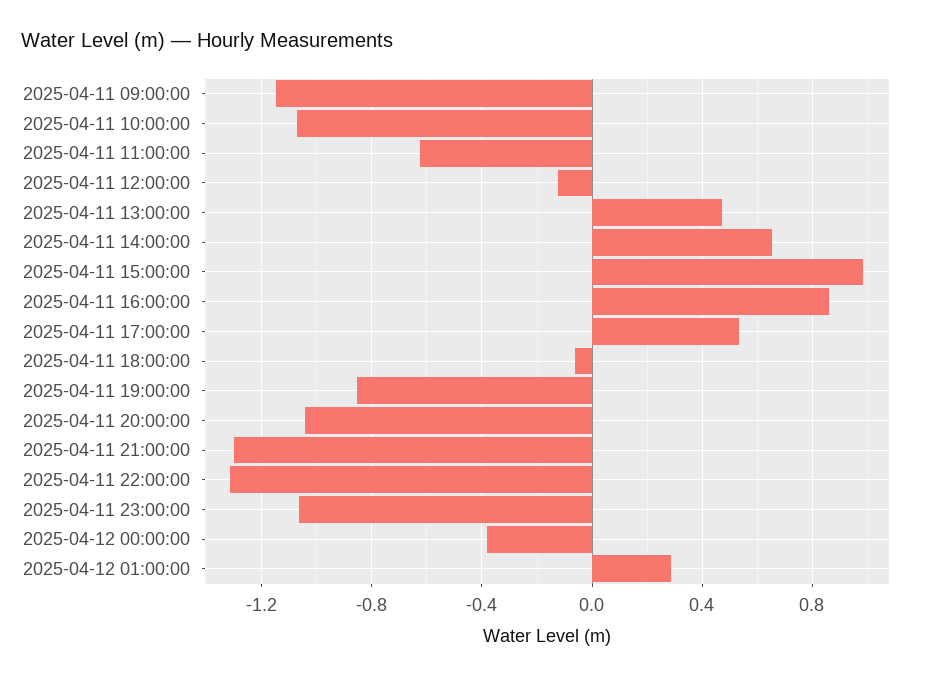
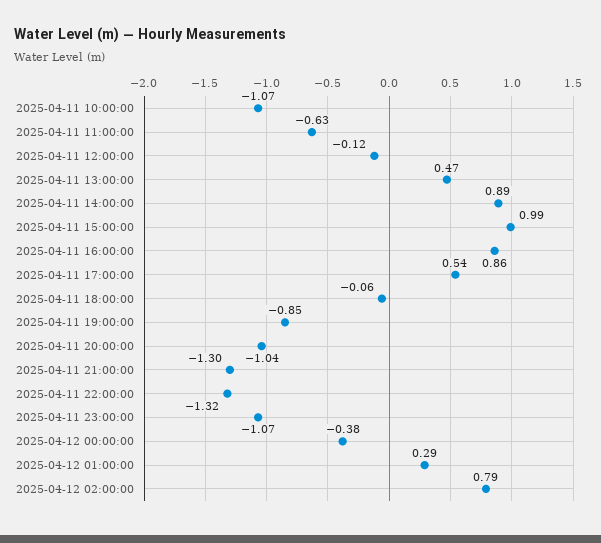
2025-04-11 09:00:00: -1.15 -> none
2025-04-11 14:00:00: 0.65 -> 0.89
2025-04-12 02:00:00: none -> 0.79

